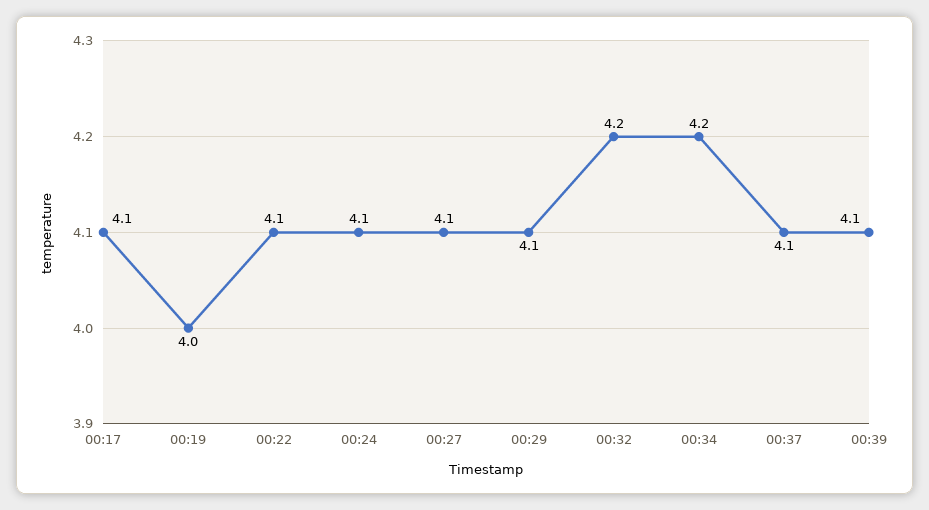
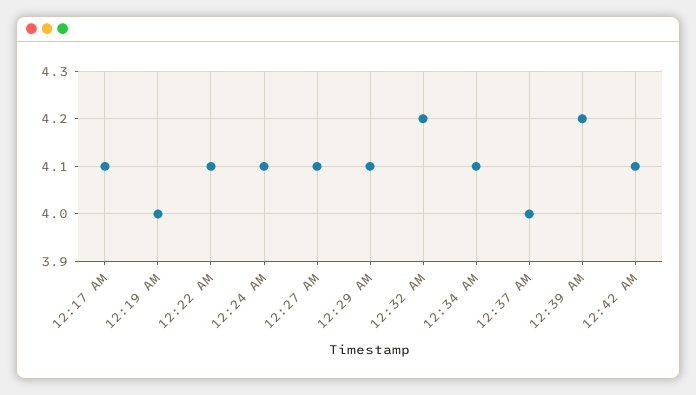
00:34: 4.2 -> 4.1
00:37: 4.1 -> 4
00:39: 4.1 -> 4.2
12:42 AM: none -> 4.1

